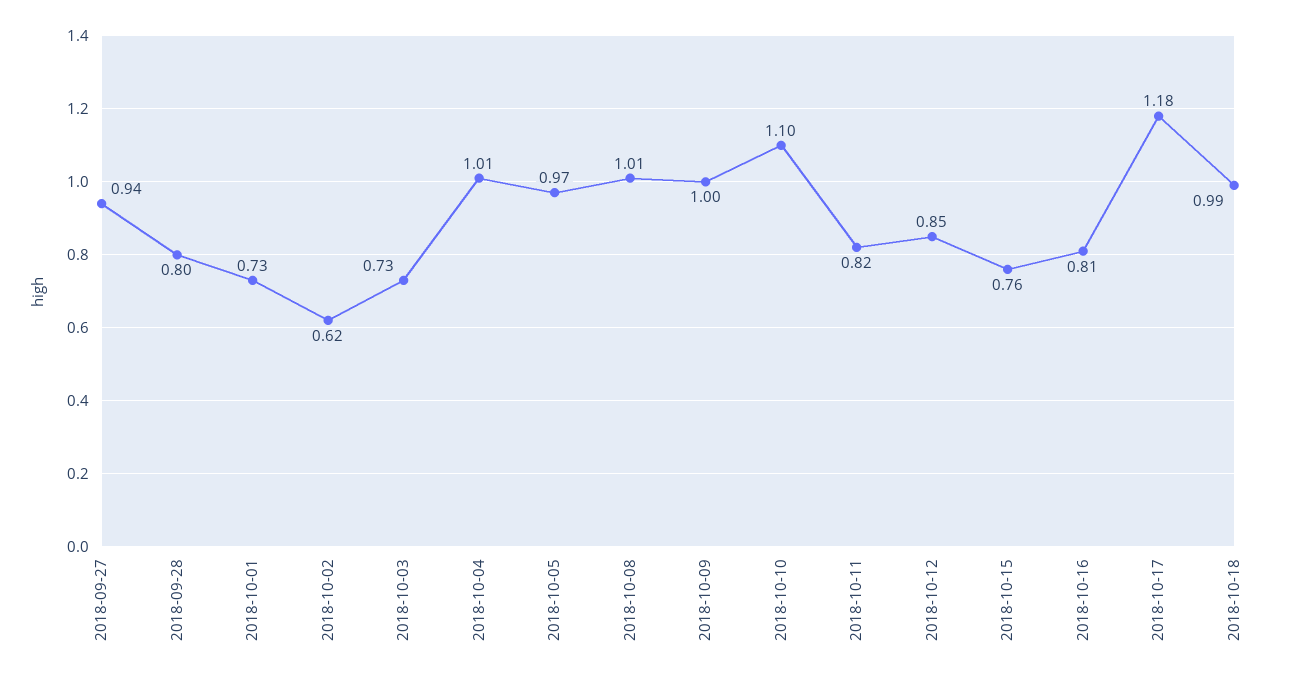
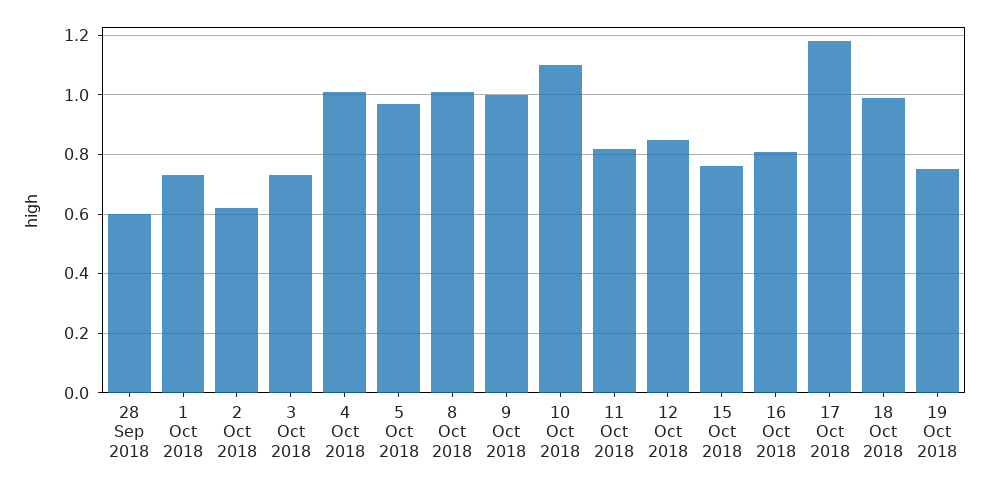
2018-09-27: 0.94 -> none
2018-09-28: 0.8 -> 0.6
19 Oct 2018: none -> 0.75

